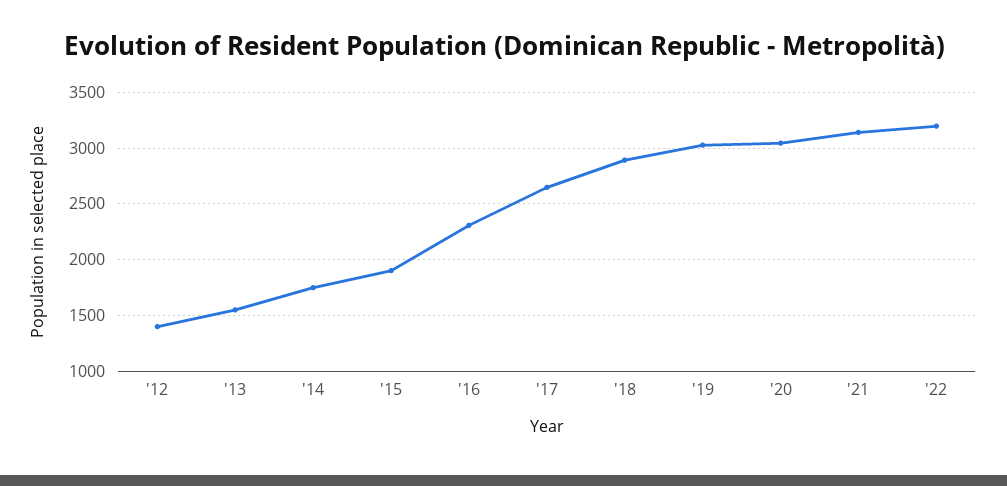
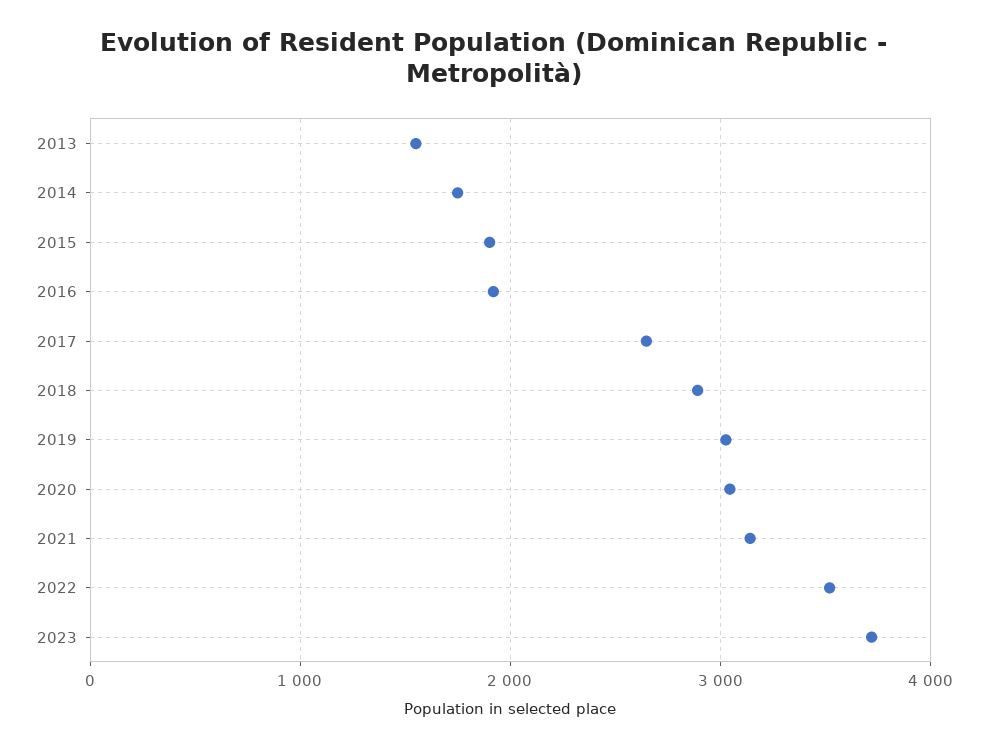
'12: 1400 -> none
'16: 2300 -> 1900
'22: 3200 -> 3500
2023: none -> 3700

